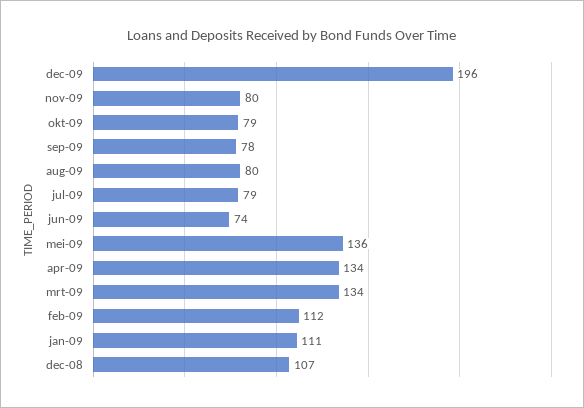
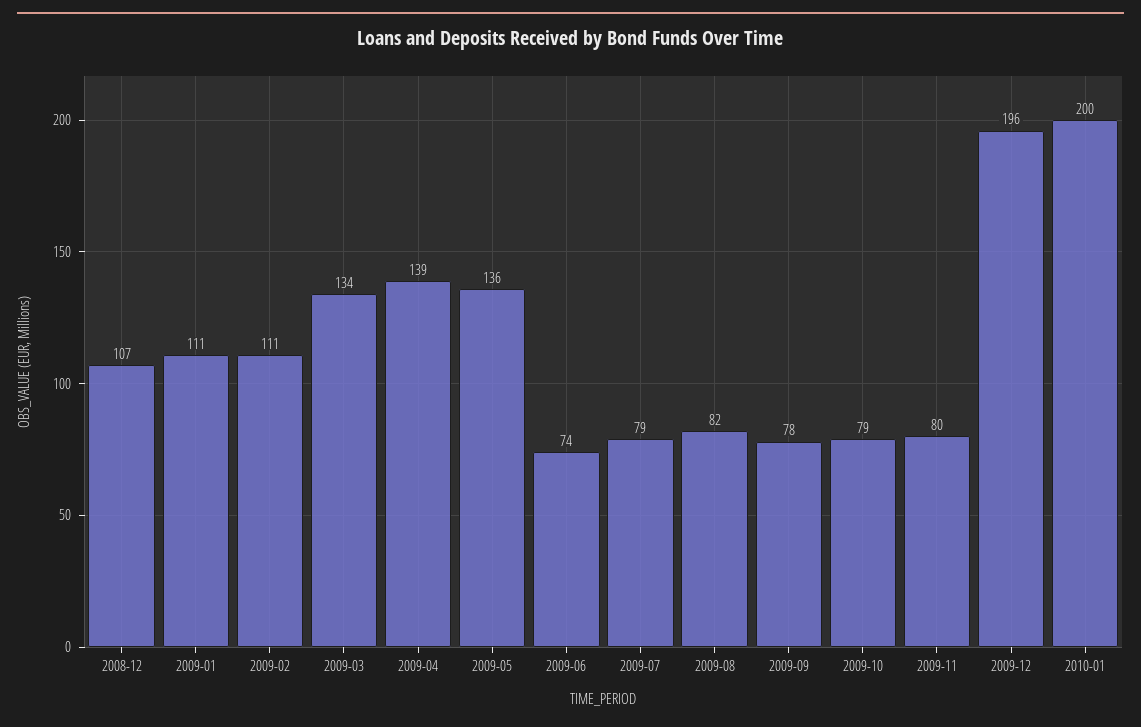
aug-09: 80 -> 82
apr-09: 134 -> 139
feb-09: 112 -> 111
2010-01: none -> 200

